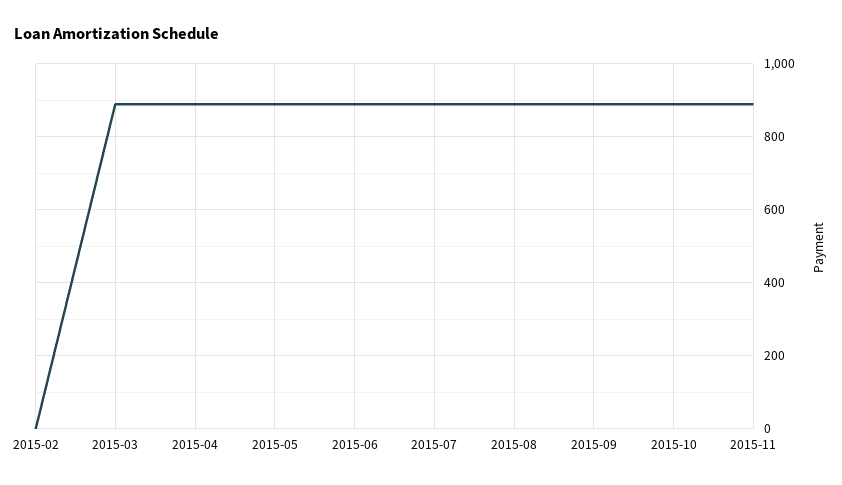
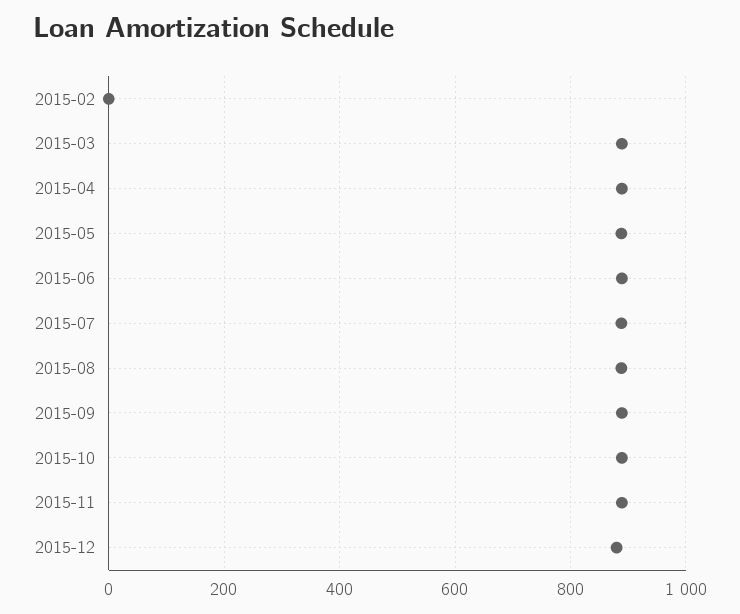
2015-12: none -> 880

